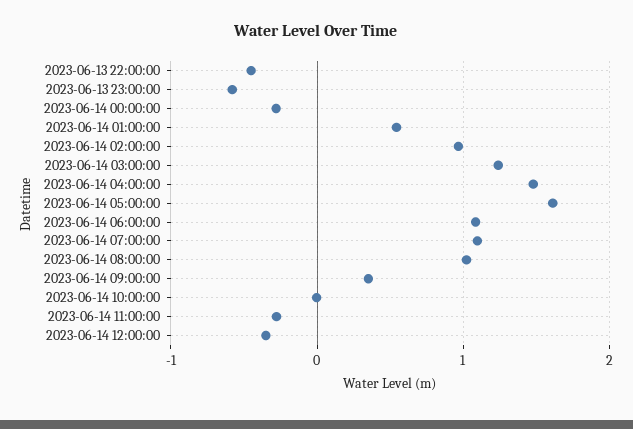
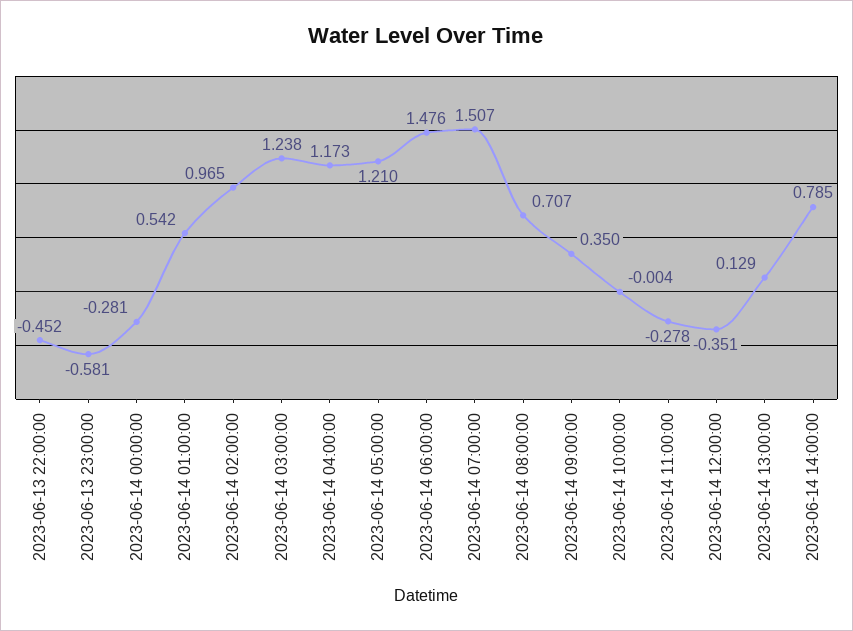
2023-06-14 04:00:00: 1.5 -> 1.173
2023-06-14 05:00:00: 1.6 -> 1.21
2023-06-14 06:00:00: 1.1 -> 1.476
2023-06-14 07:00:00: 1.1 -> 1.507
2023-06-14 08:00:00: 1 -> 0.707
2023-06-14 13:00:00: none -> 0.129
2023-06-14 14:00:00: none -> 0.785

